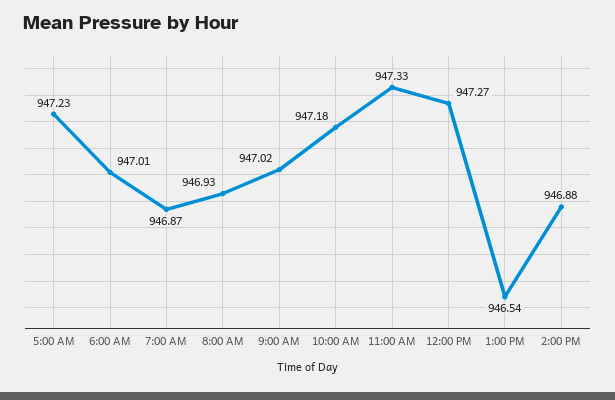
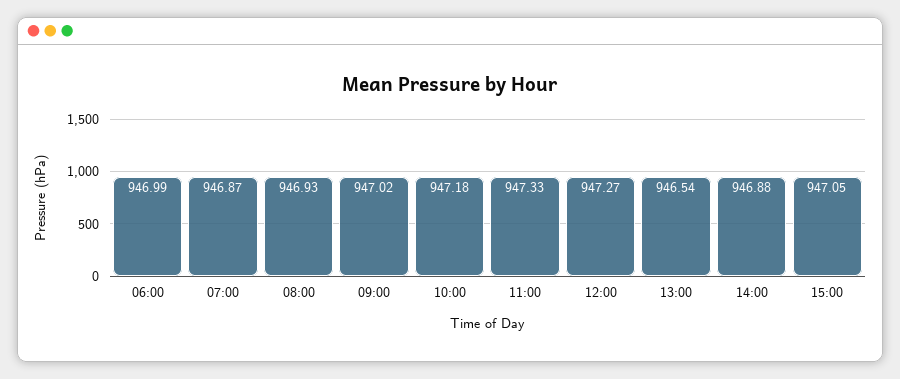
5:00 AM: 947.23 -> none
6:00 AM: 947.01 -> 946.99
15:00: none -> 947.05

